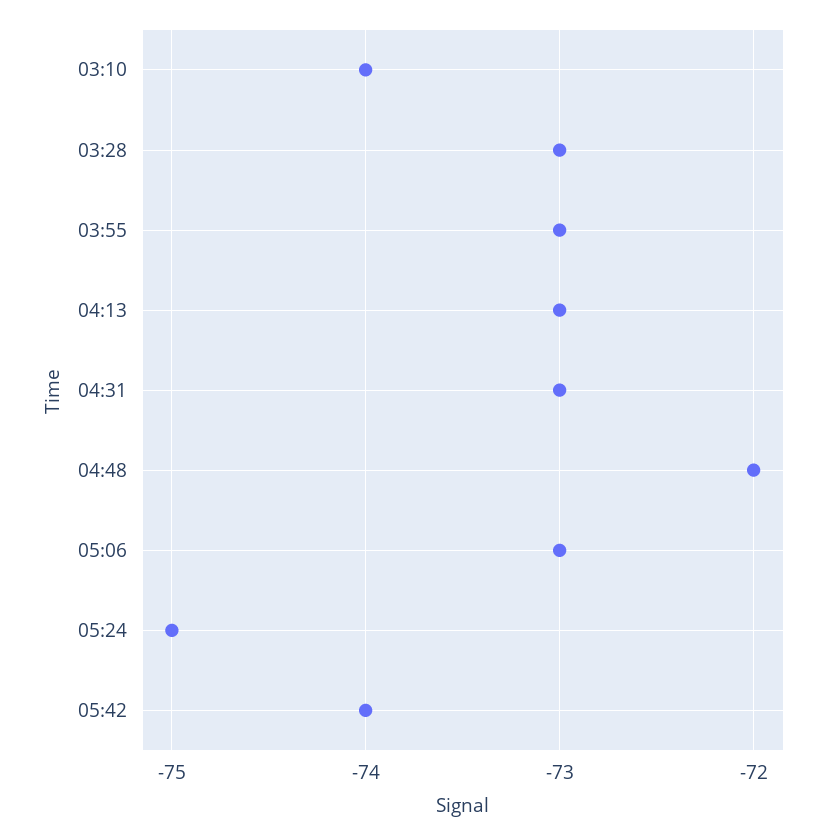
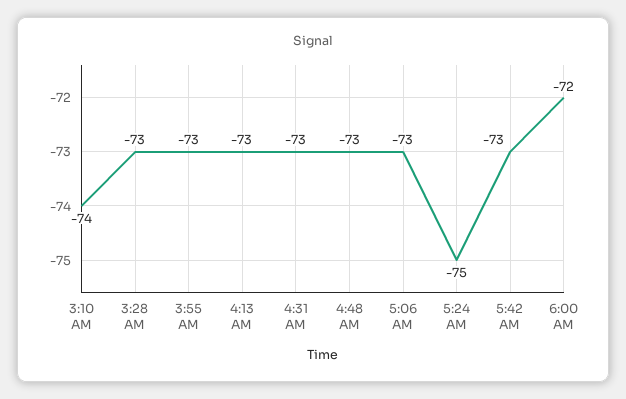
04:48: -72 -> -73
05:42: -74 -> -73
6:00 AM: none -> -72

